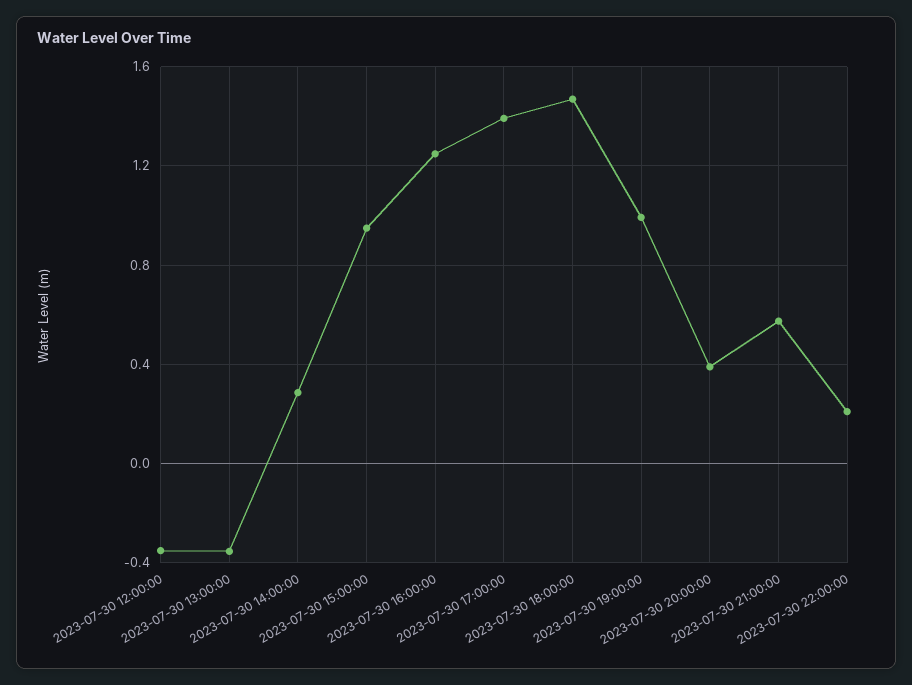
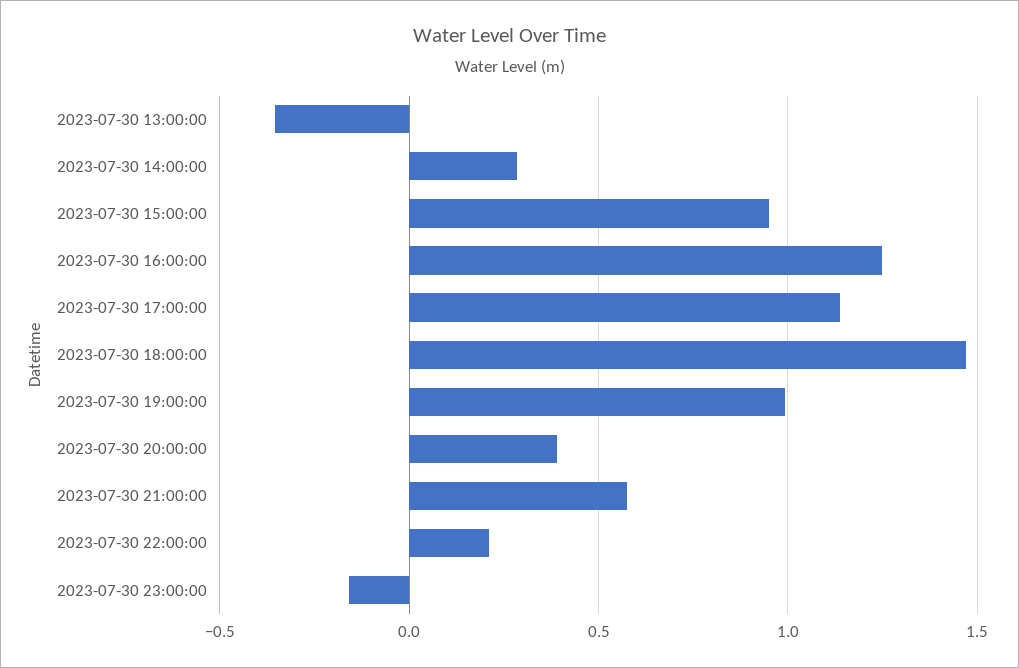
2023-07-30 12:00:00: -0.35 -> none
2023-07-30 17:00:00: 1.4 -> 1.15
2023-07-30 23:00:00: none -> -0.15

